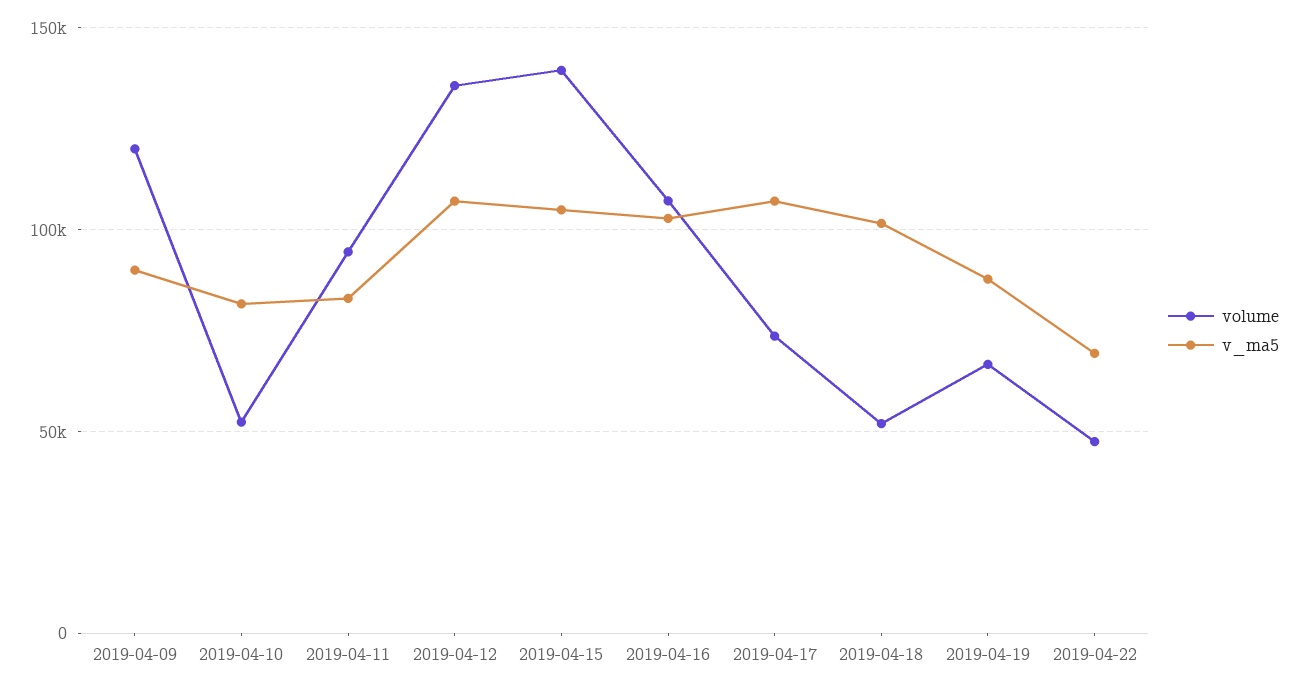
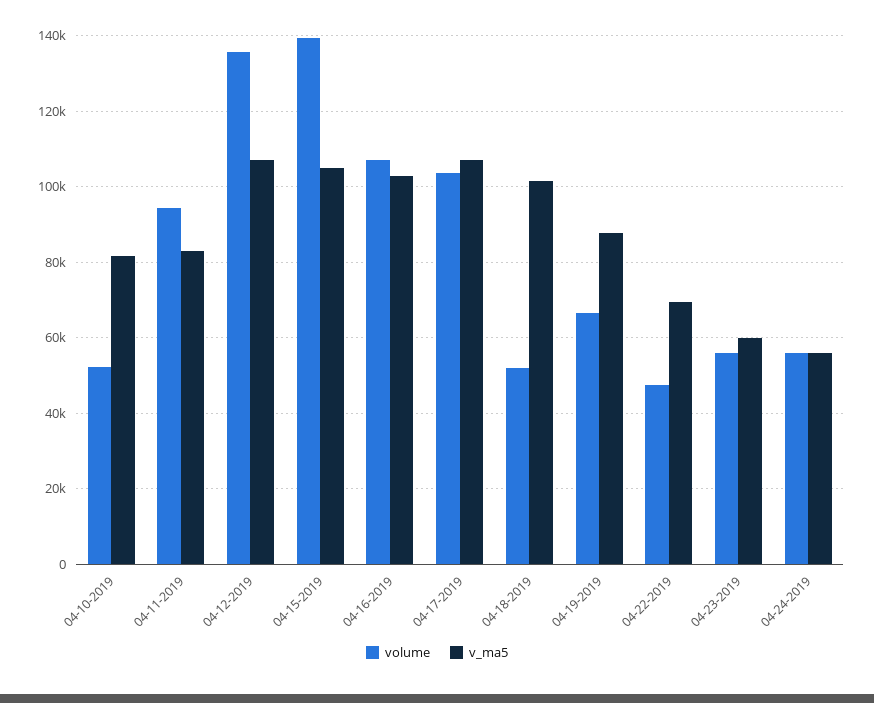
volume, 2019-04-09: 120000 -> none
v_ma5, 2019-04-09: 90000 -> none
volume, 2019-04-17: 75000 -> 104000
volume, 04-23-2019: none -> 56000
v_ma5, 04-23-2019: none -> 60000
volume, 04-24-2019: none -> 56000
v_ma5, 04-24-2019: none -> 56000

